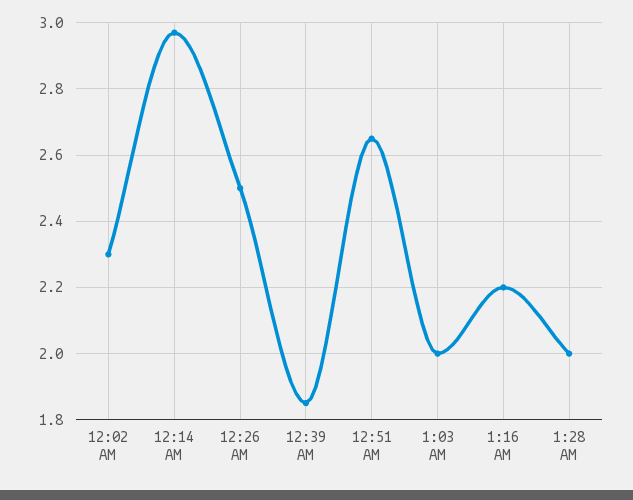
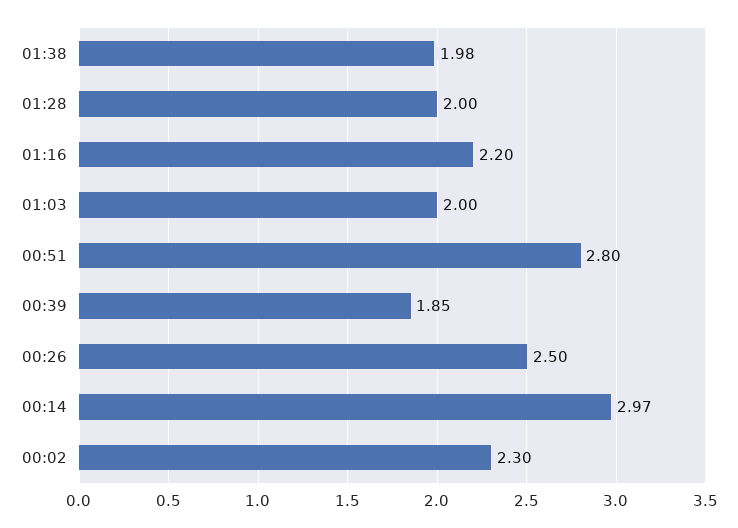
12:51 AM: 2.65 -> 2.8
01:38: none -> 1.98

